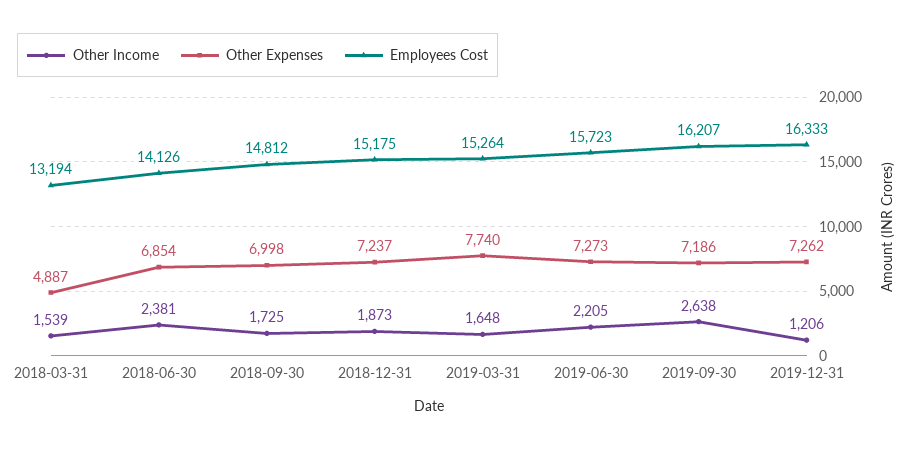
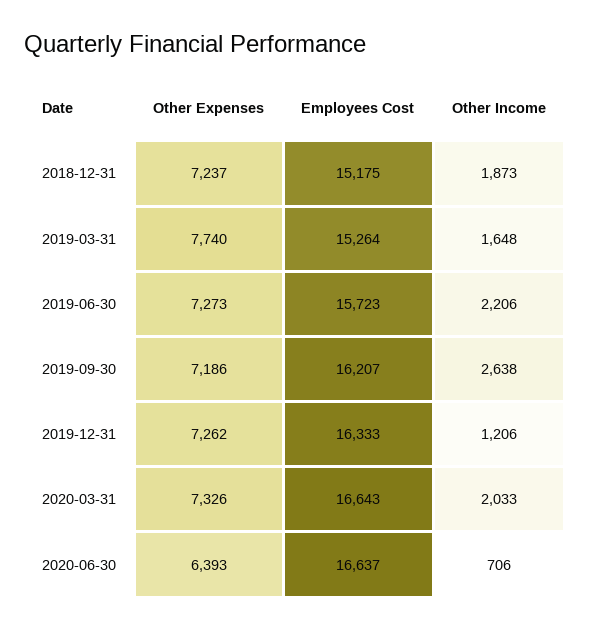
Other Income, 2018-03-31: 1539 -> none
Other Expenses, 2018-03-31: 4887 -> none
Employees Cost, 2018-03-31: 13194 -> none
Other Income, 2018-06-30: 2381 -> none
Other Expenses, 2018-06-30: 6854 -> none
Employees Cost, 2018-06-30: 14126 -> none
Other Income, 2018-09-30: 1725 -> none
Other Expenses, 2018-09-30: 6998 -> none
Employees Cost, 2018-09-30: 14812 -> none
Other Income, 2019-06-30: 2205 -> 2206
Other Expenses, 2020-03-31: none -> 7326
Employees Cost, 2020-03-31: none -> 16643
Other Income, 2020-03-31: none -> 2033
Other Expenses, 2020-06-30: none -> 6393
Employees Cost, 2020-06-30: none -> 16637
Other Income, 2020-06-30: none -> 706

